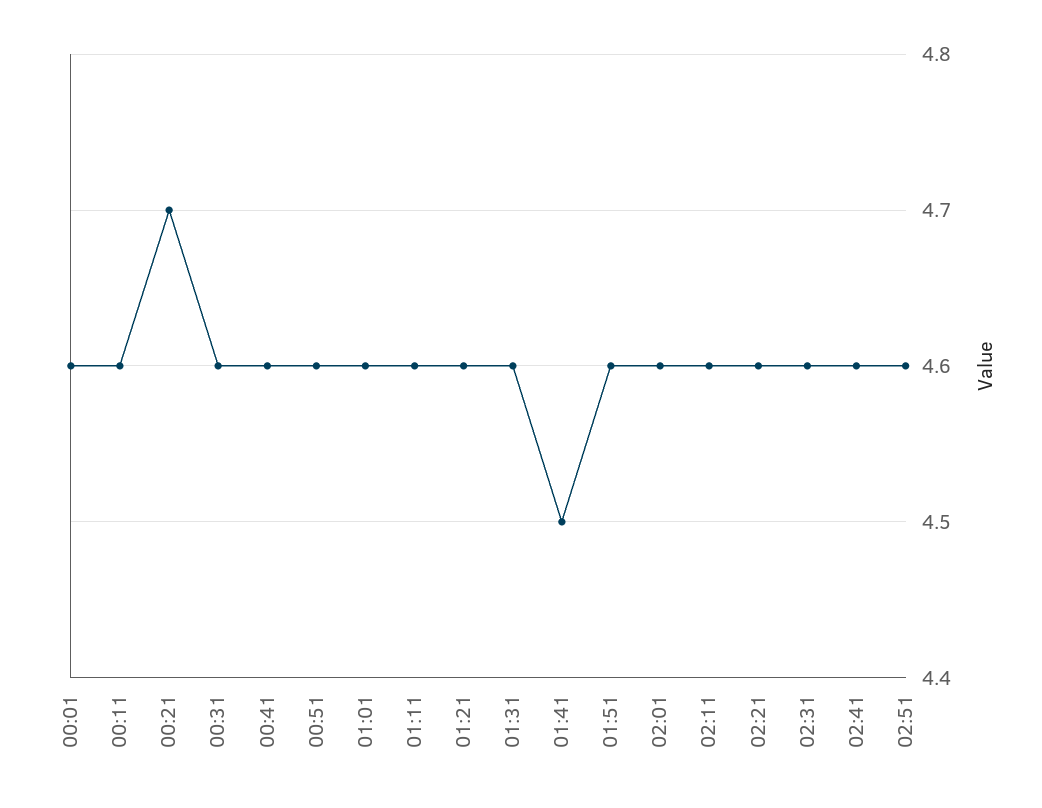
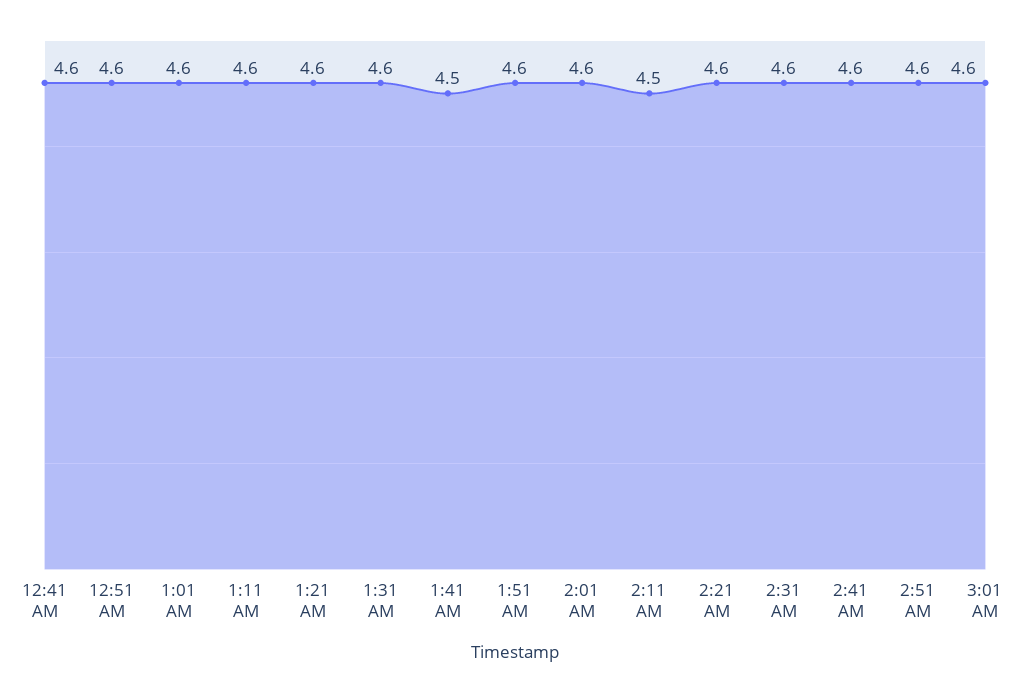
00:01: 4.6 -> none
00:11: 4.6 -> none
00:21: 4.7 -> none
00:31: 4.6 -> none
02:11: 4.6 -> 4.5
3:01 AM: none -> 4.6

